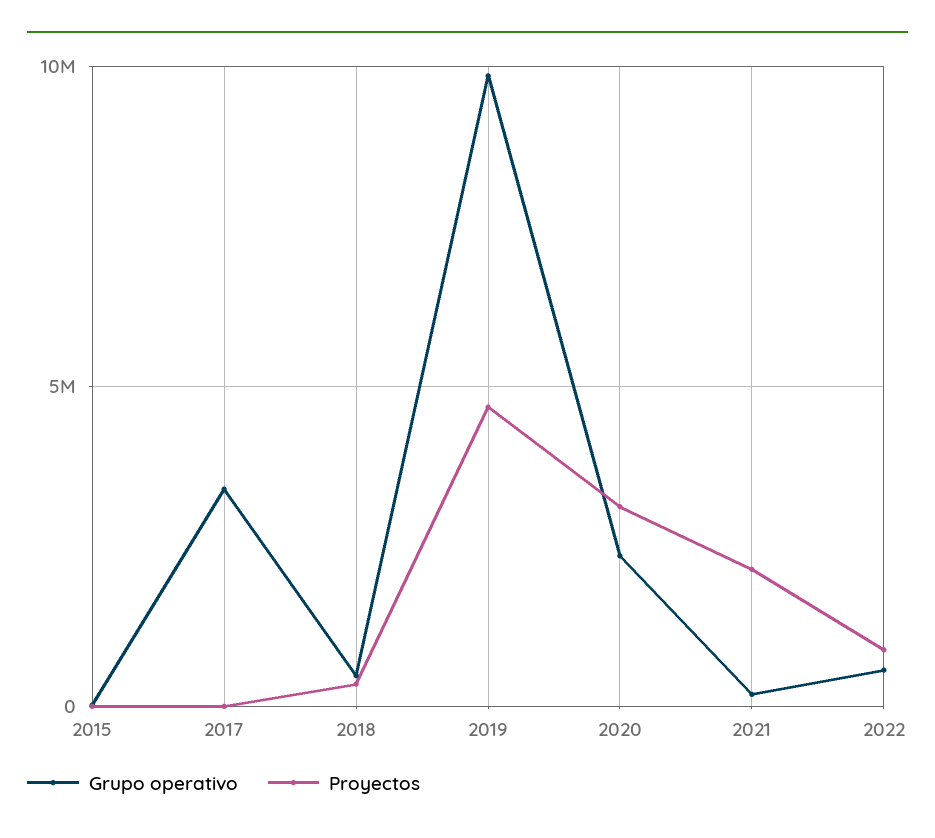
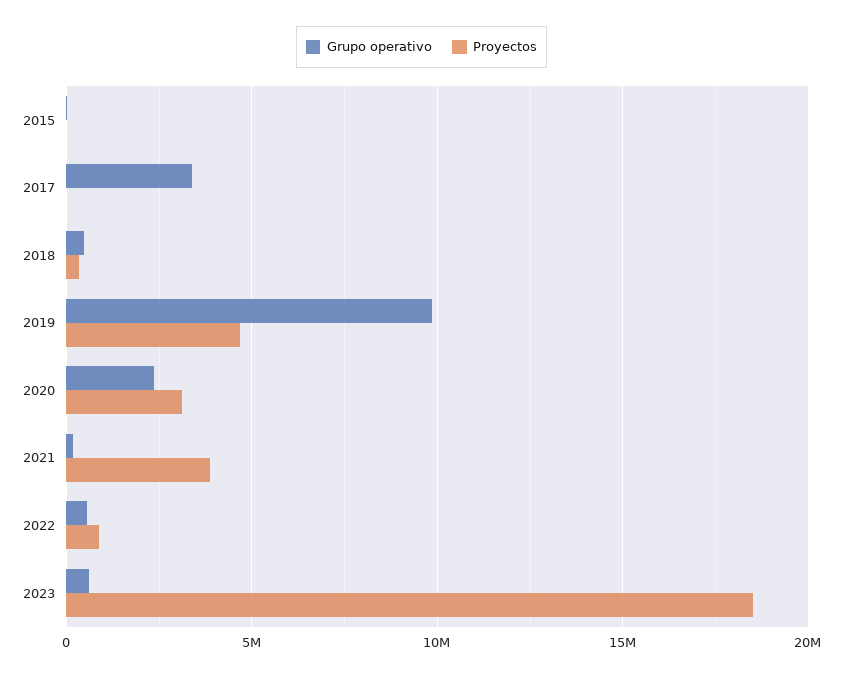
Proyectos, 2021: 2000000 -> 4000000
Grupo operativo, 2023: none -> 500000
Proyectos, 2023: none -> 18500000

